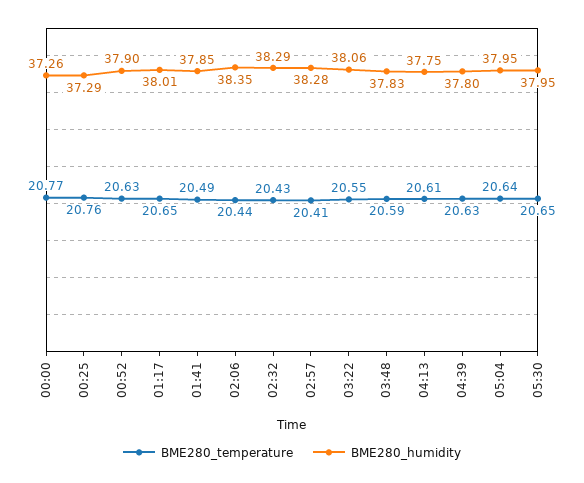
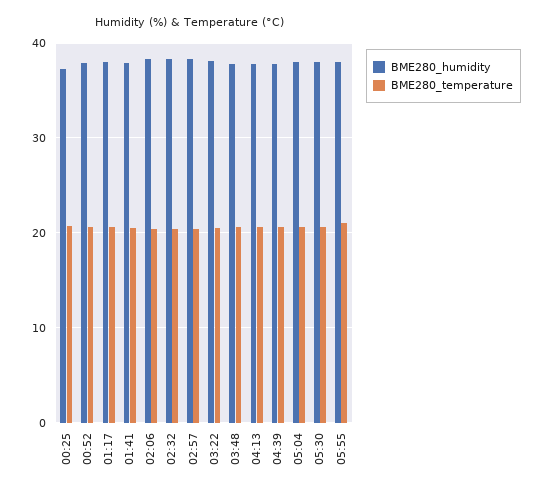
BME280_temperature, 00:00: 20.77 -> none
BME280_humidity, 00:00: 37.26 -> none
BME280_humidity, 05:55: none -> 38
BME280_temperature, 05:55: none -> 21

